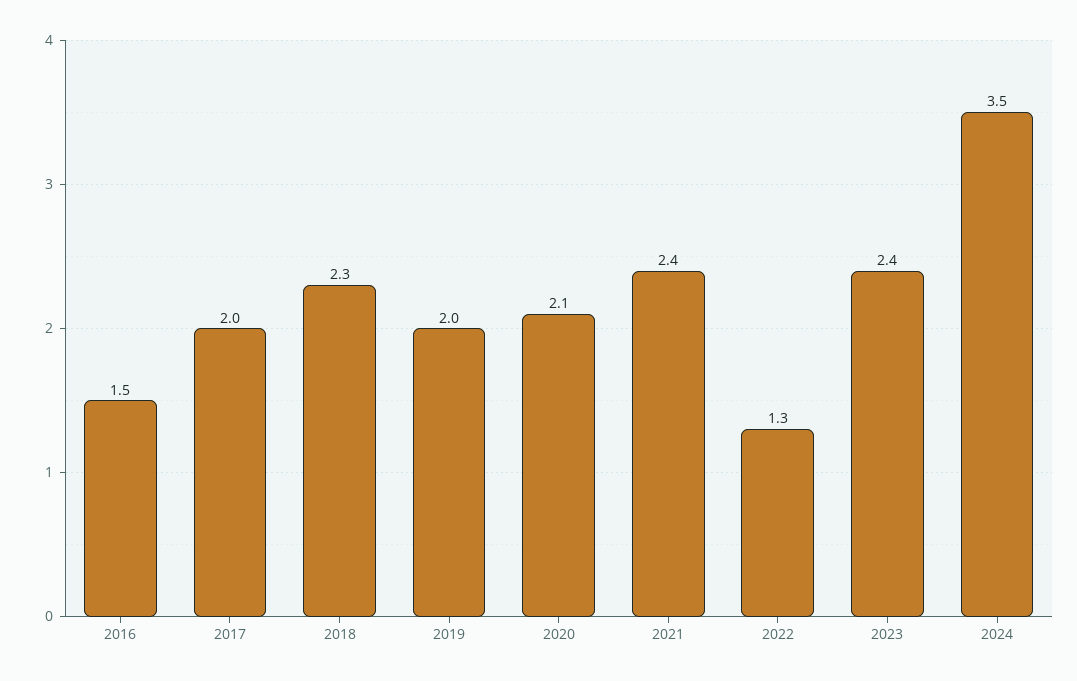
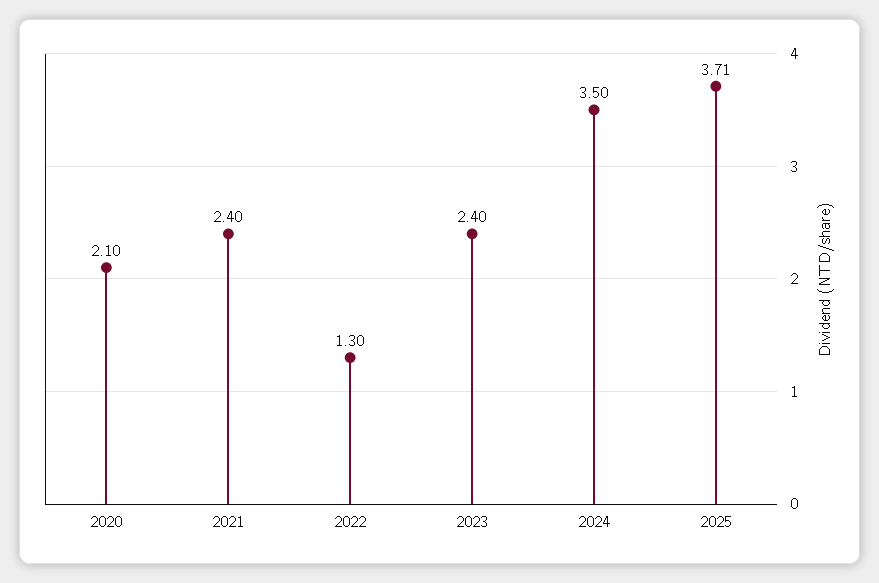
2016: 1.5 -> none
2017: 2 -> none
2018: 2.3 -> none
2019: 2 -> none
2025: none -> 3.71

